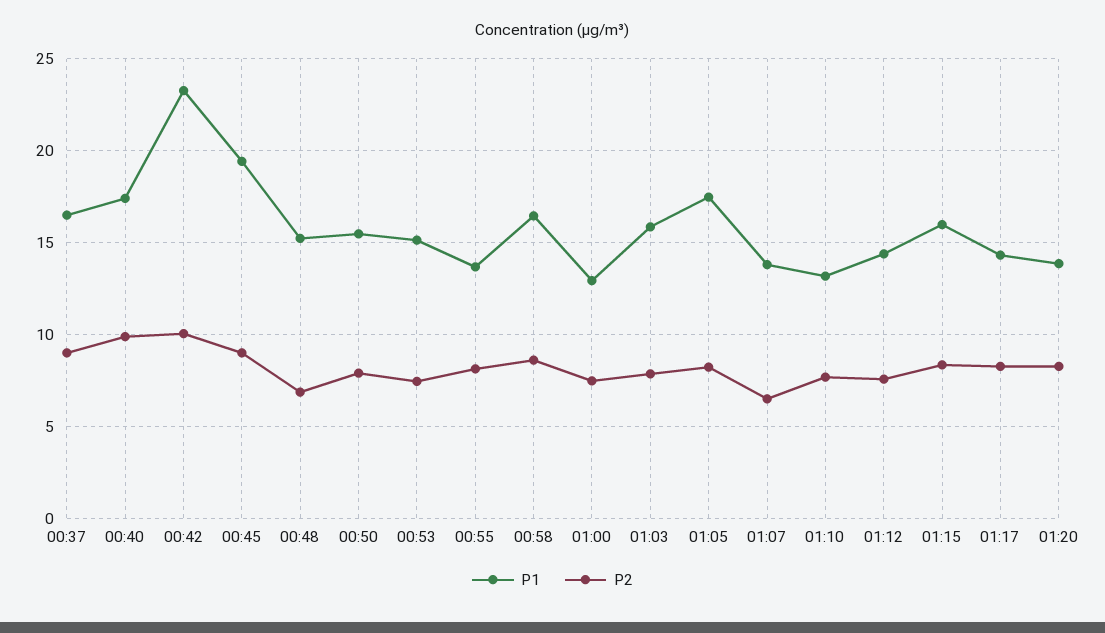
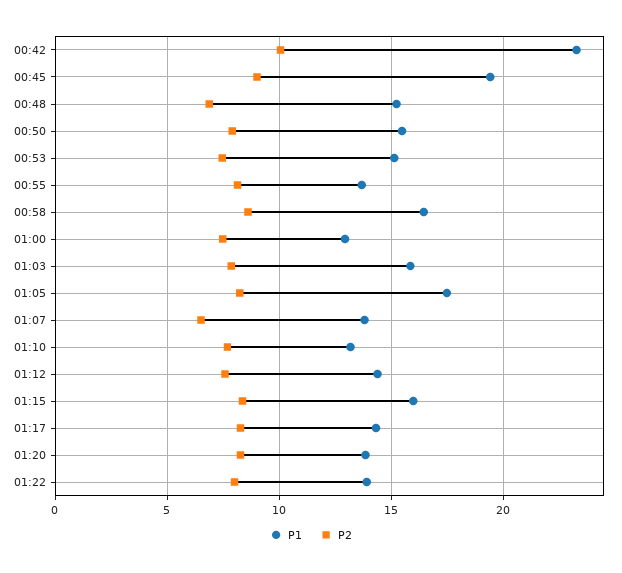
P1, 00:37: 16.5 -> none
P2, 00:37: 9 -> none
P1, 00:40: 17.5 -> none
P2, 00:40: 10 -> none
P1, 01:22: none -> 14
P2, 01:22: none -> 8

